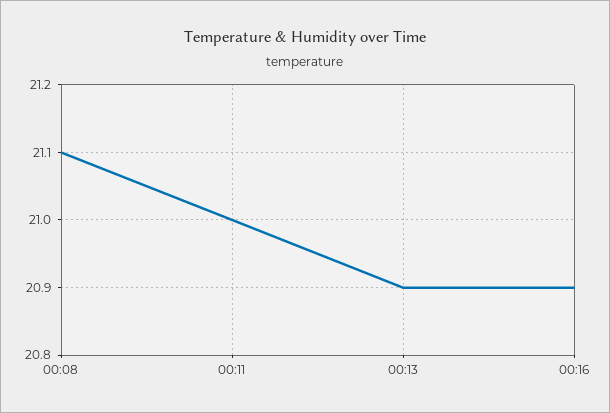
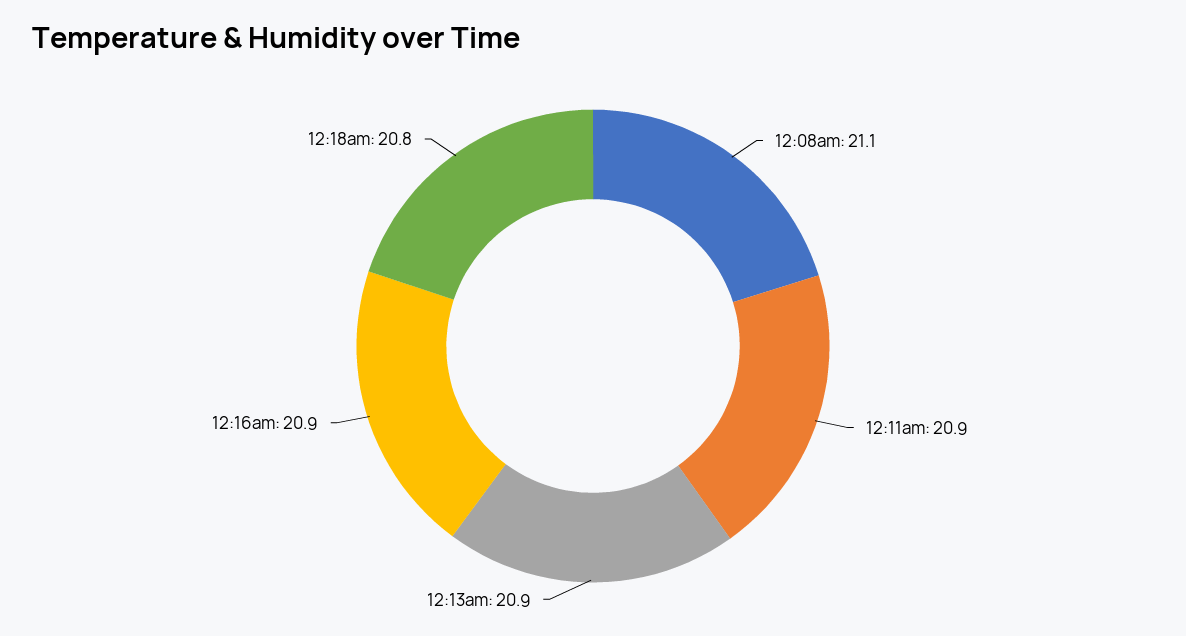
00:11: 21 -> 20.9
12:18am: none -> 20.8

